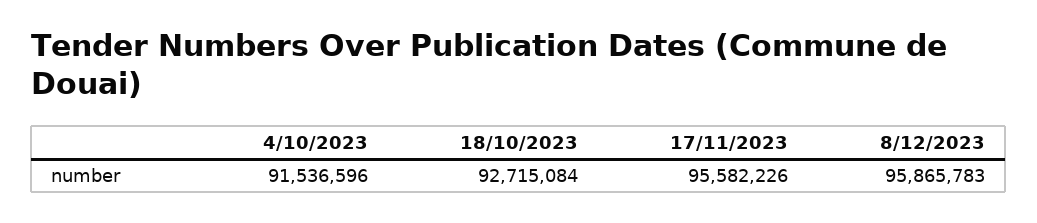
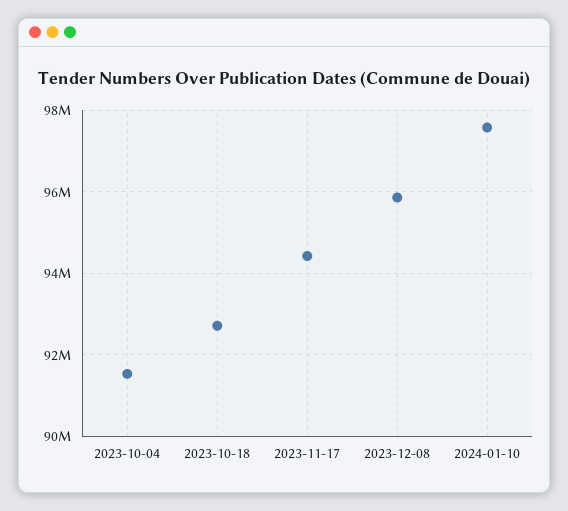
17/11/2023: 95582226 -> 94400000
2024-01-10: none -> 97600000

